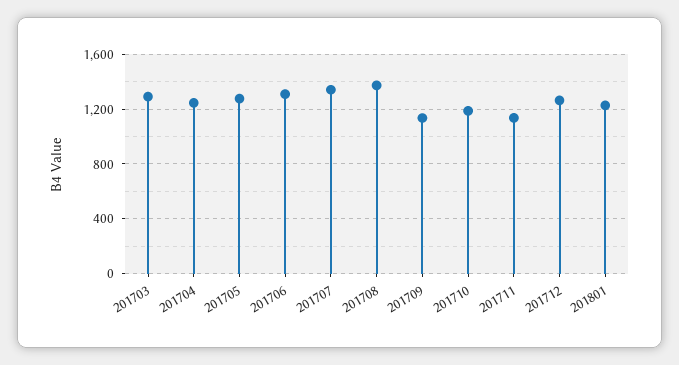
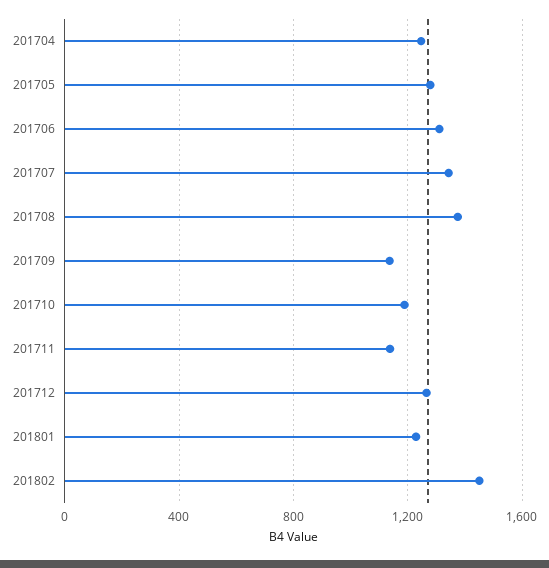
201703: 1300 -> none
201802: none -> 1450

